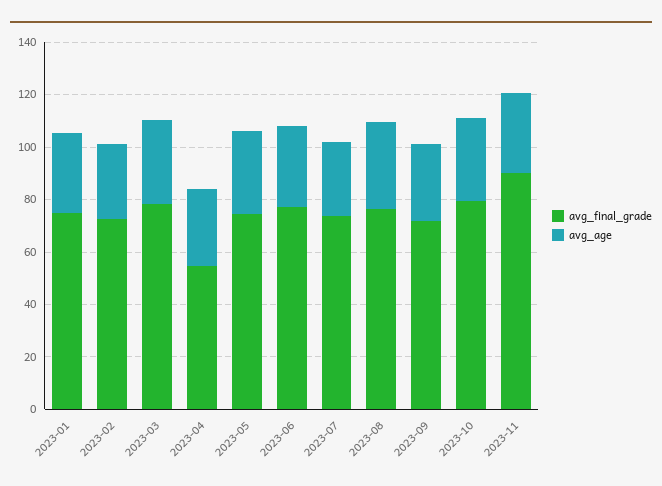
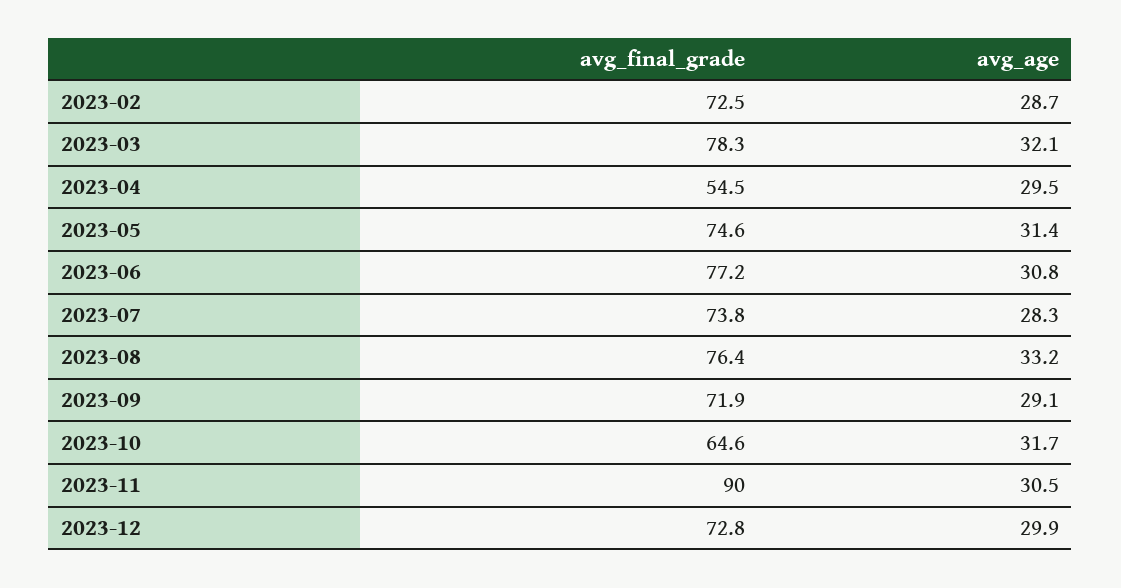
avg_final_grade, 2023-01: 75 -> none
avg_age, 2023-01: 30 -> none
avg_final_grade, 2023-10: 80 -> 64.6
avg_final_grade, 2023-12: none -> 72.8
avg_age, 2023-12: none -> 29.9

